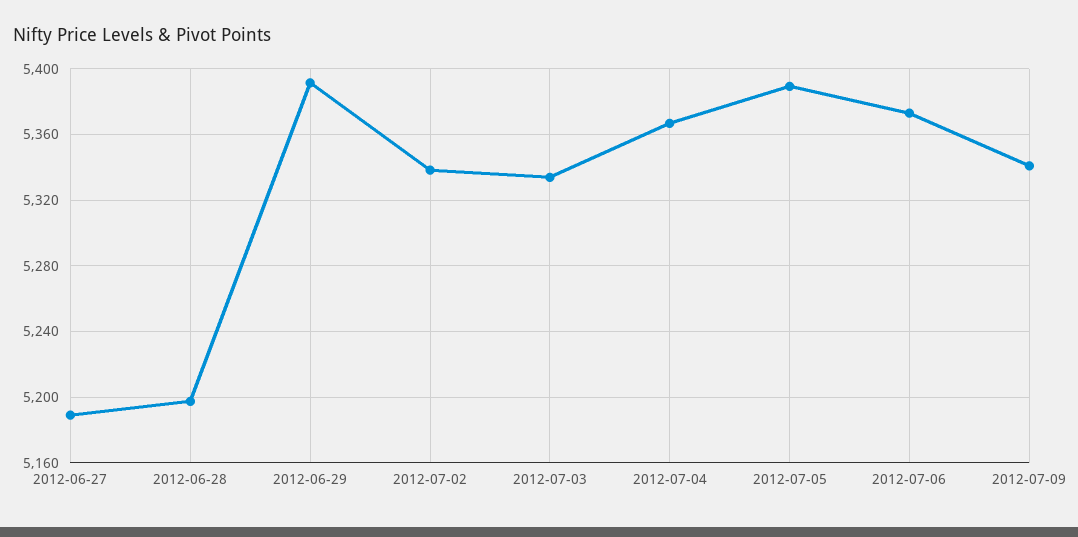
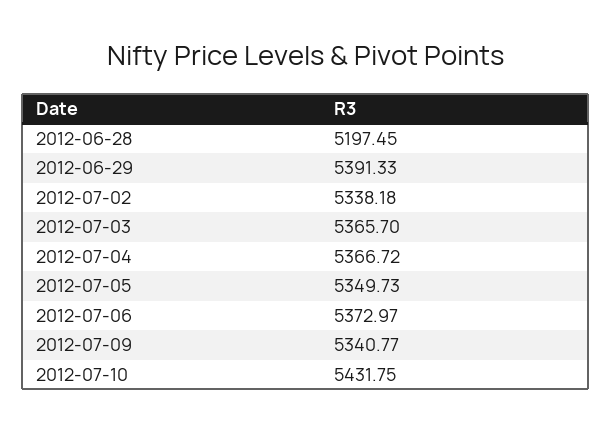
2012-06-27: 5190 -> none
2012-07-03: 5335 -> 5365.7
2012-07-05: 5390 -> 5349.73
2012-07-10: none -> 5431.75

